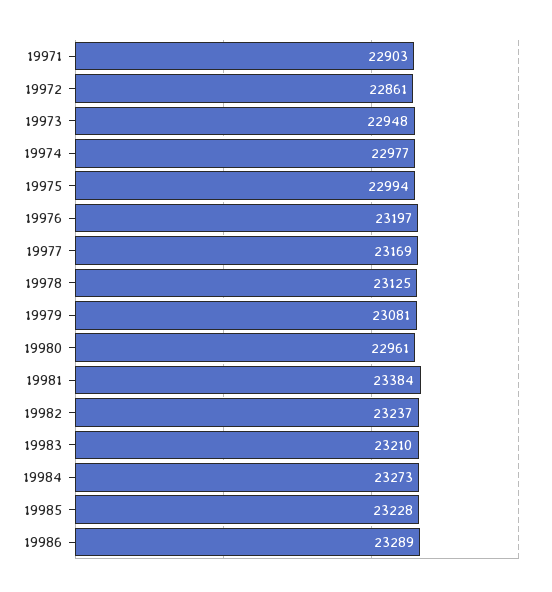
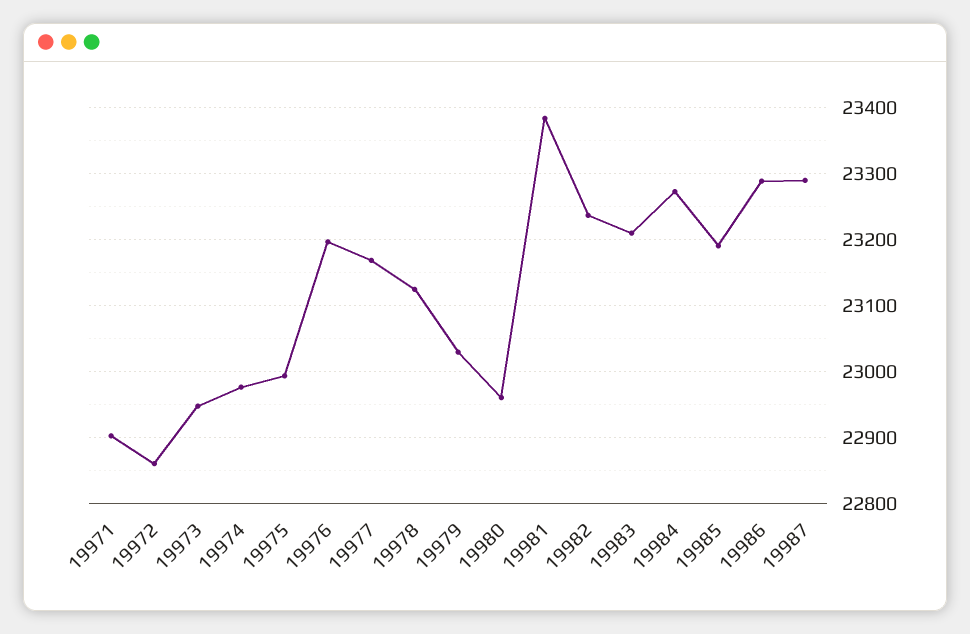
19979: 23081 -> 23030
19985: 23228 -> 23190
19987: none -> 23290

